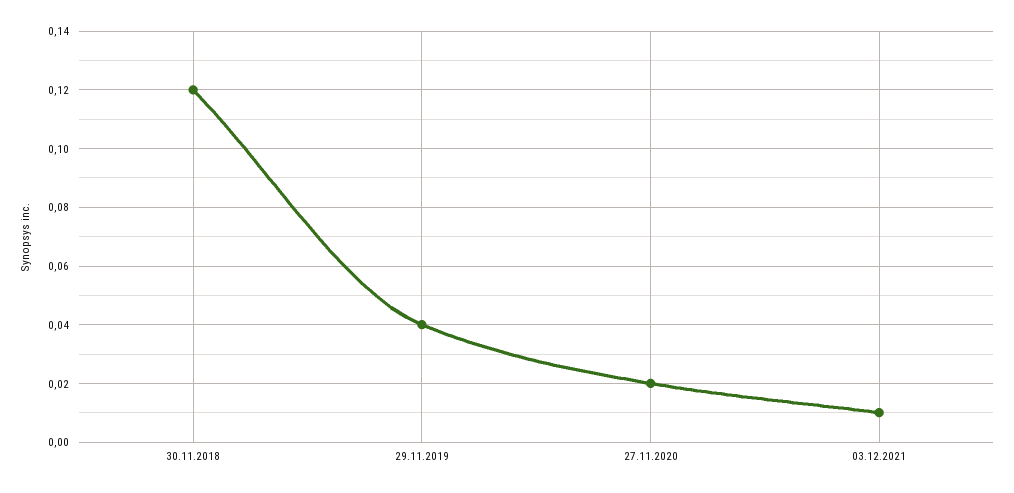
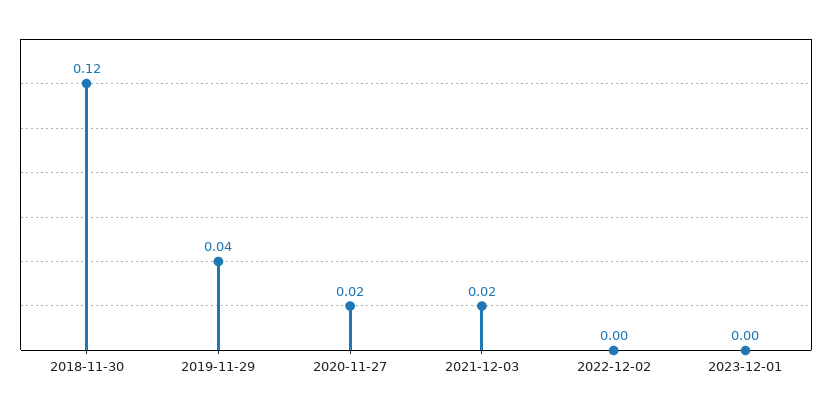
03.12.2021: 0.01 -> 0.02
2022-12-02: none -> 0
2023-12-01: none -> 0

